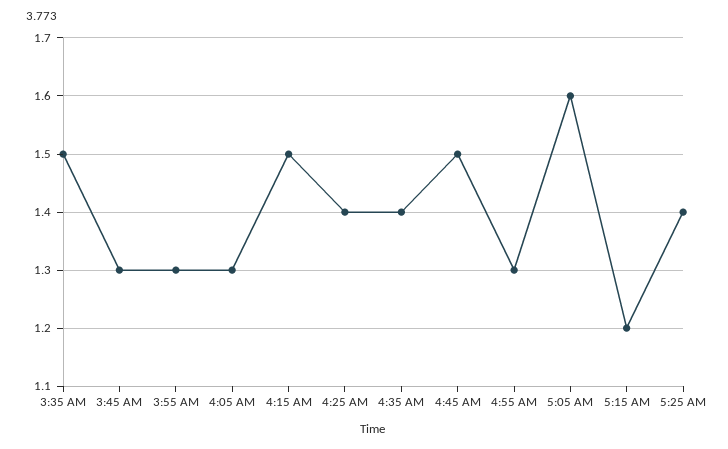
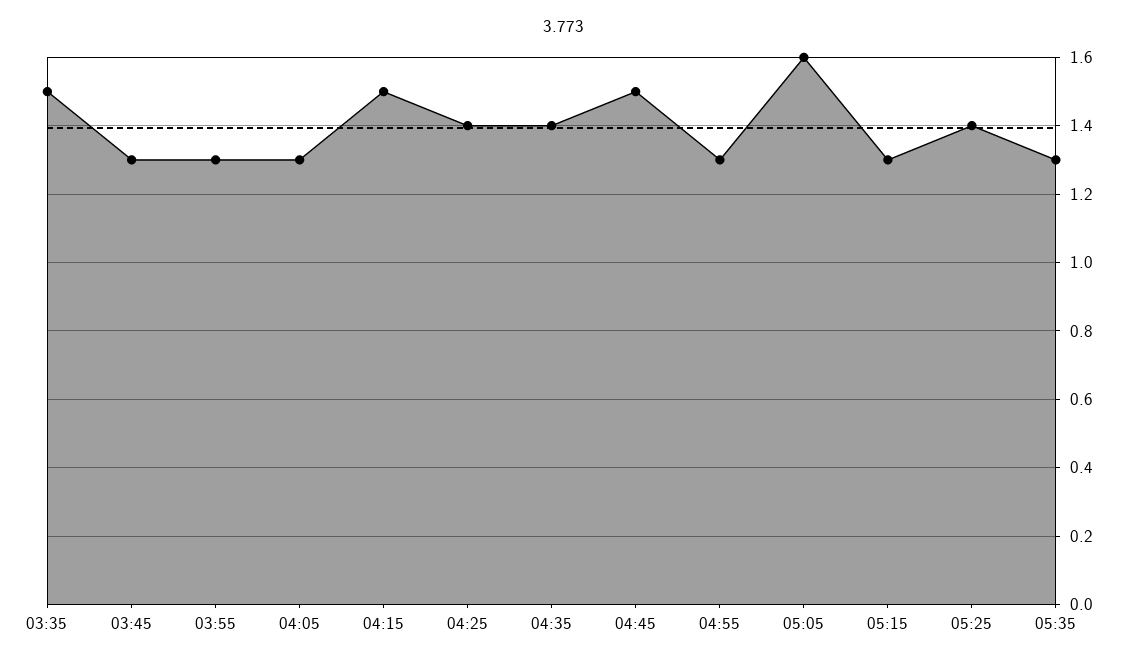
5:15 AM: 1.2 -> 1.3
05:35: none -> 1.3

